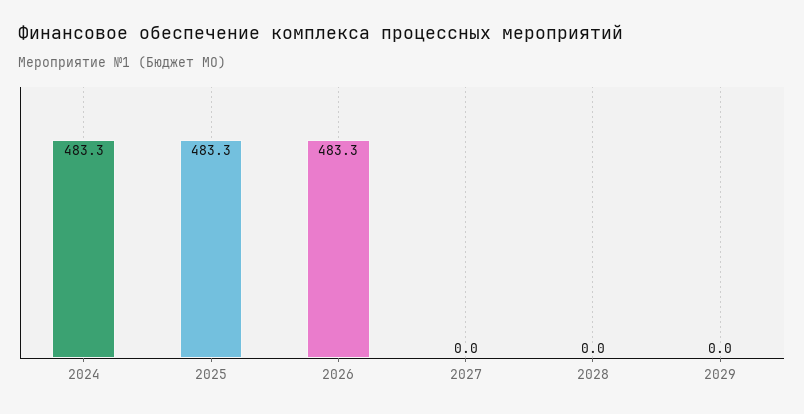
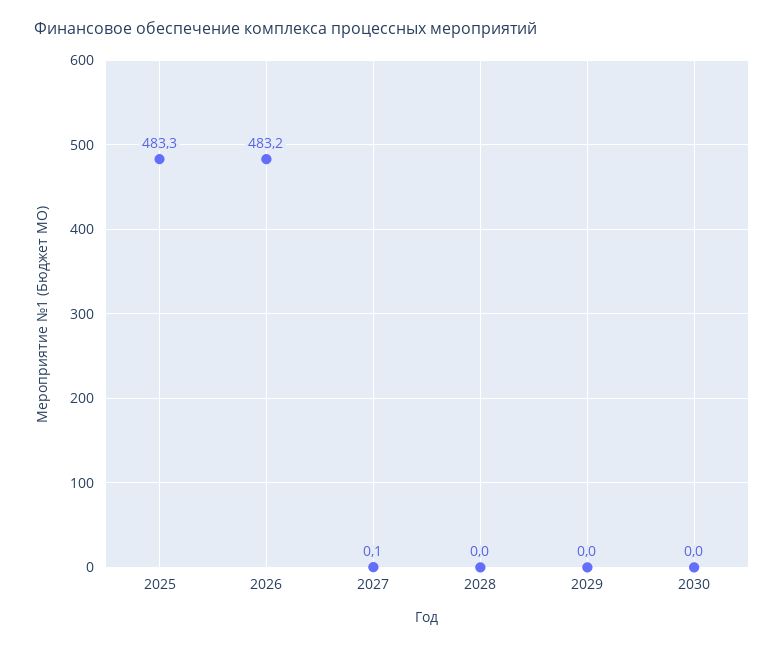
2024: 483.3 -> none
2026: 483.3 -> 483.2
2027: 0 -> 0.1
2030: none -> 0

